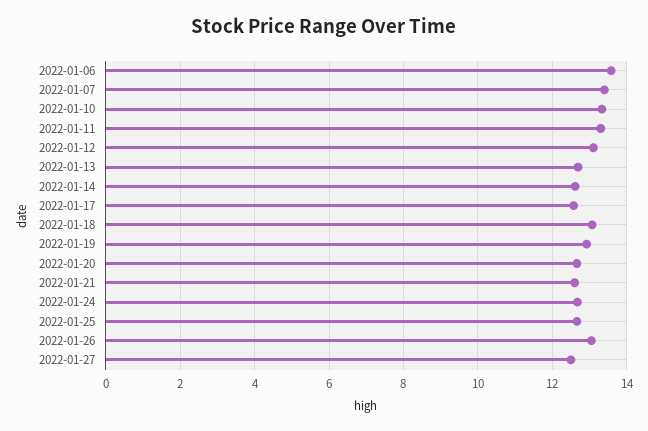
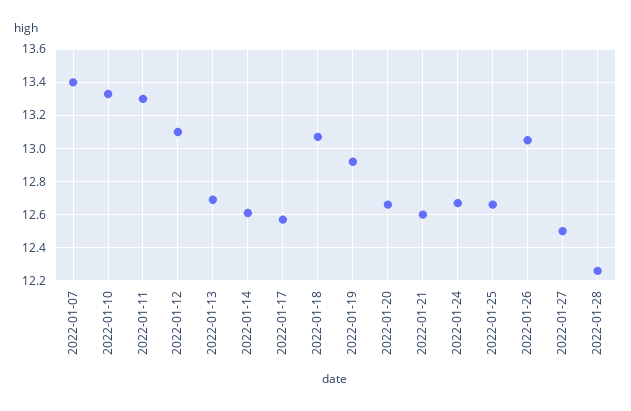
2022-01-06: 13.6 -> none
2022-01-28: none -> 12.25

